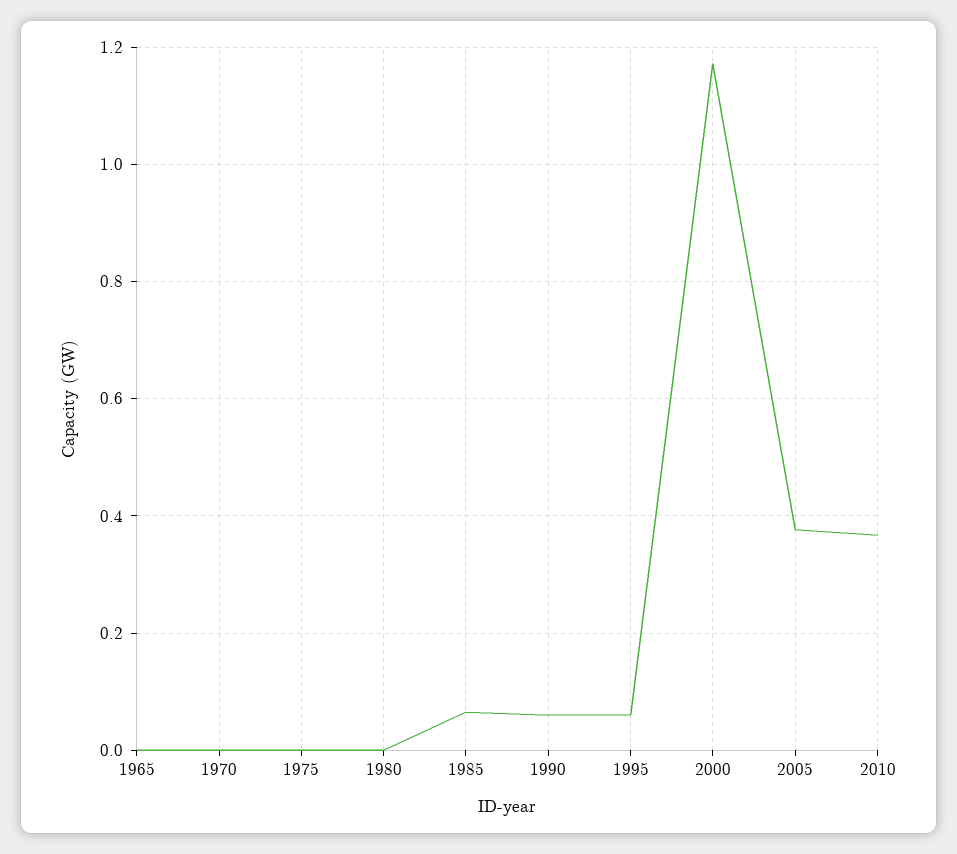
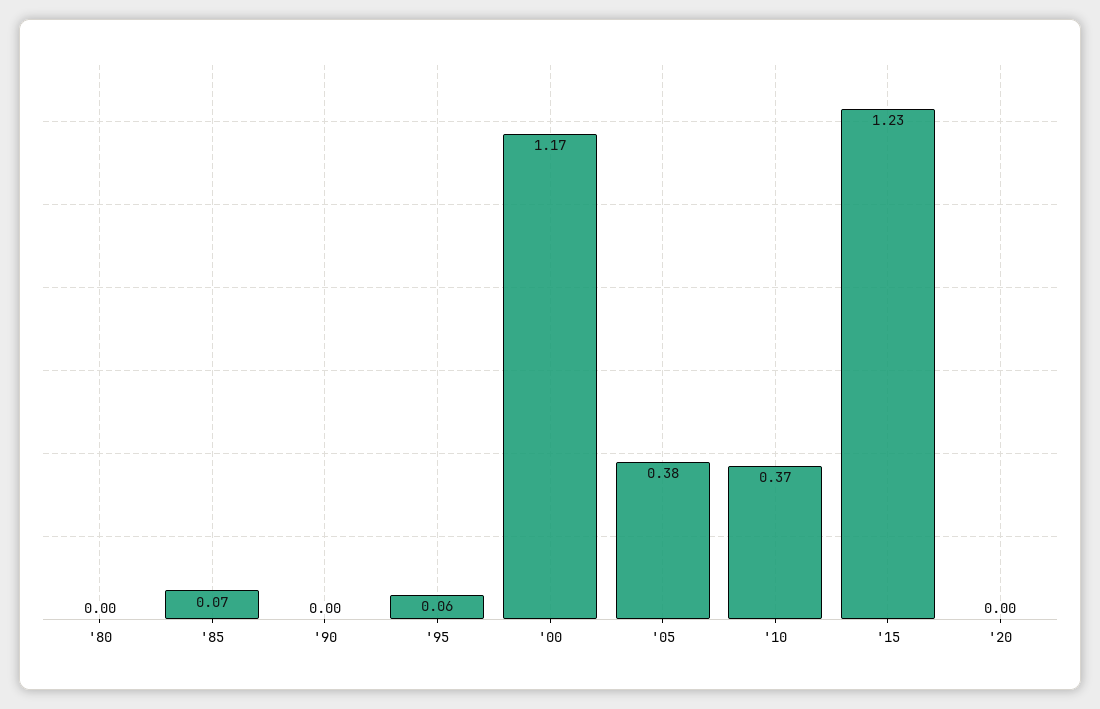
1965: 0 -> none
1970: 0 -> none
1975: 0 -> none
1990: 0.06 -> 0
'15: none -> 1.23
'20: none -> 0

